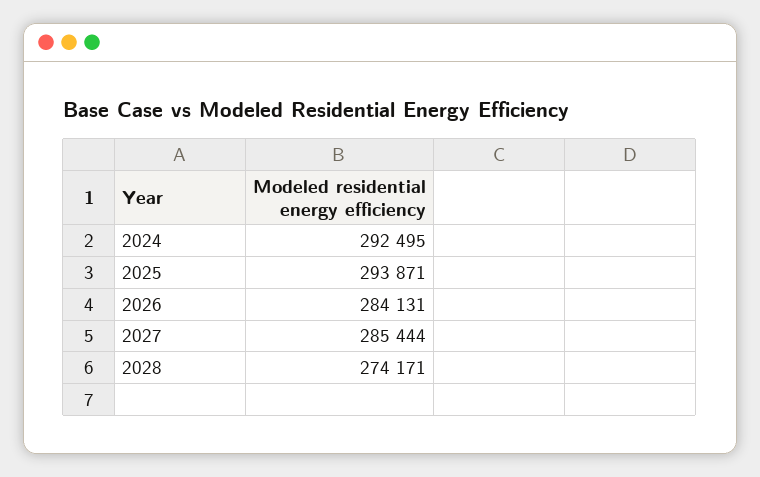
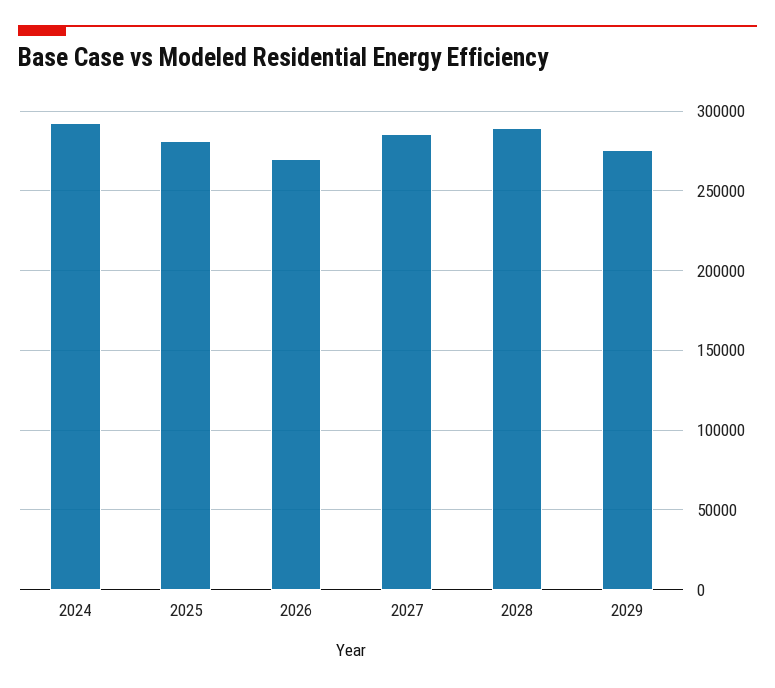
2025: 293871 -> 280000
2026: 284131 -> 270000
2028: 274171 -> 290000
2029: none -> 275000

